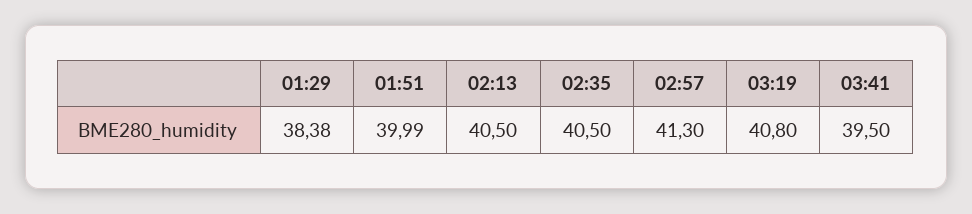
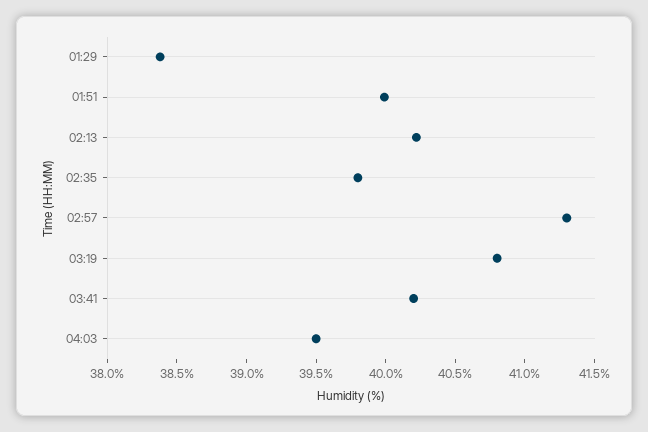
02:13: 40.5 -> 40.2
02:35: 40.5 -> 39.8
03:41: 39.5 -> 40.2
04:03: none -> 39.5

